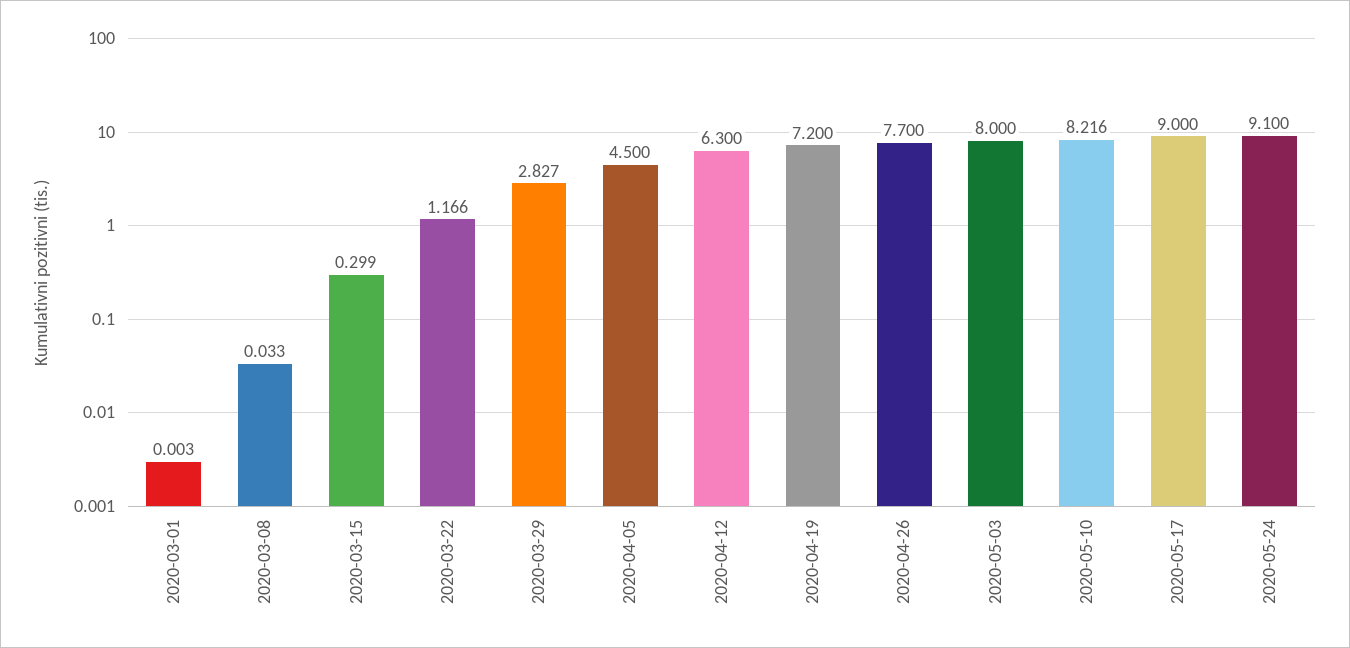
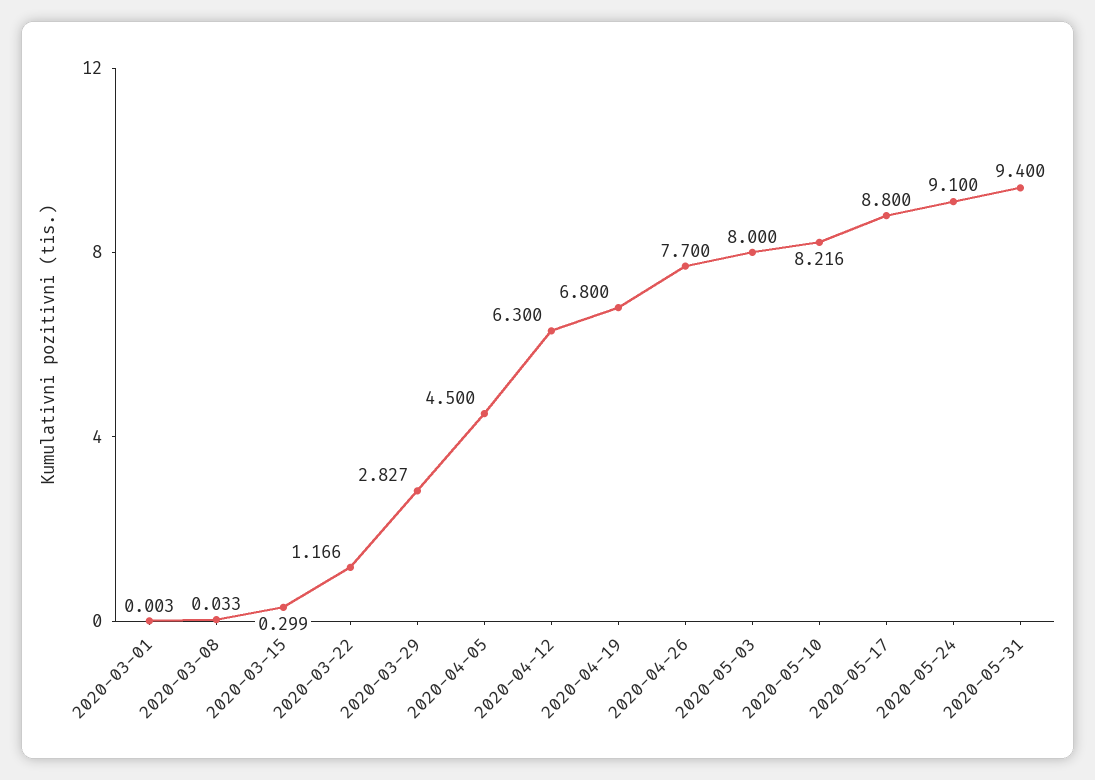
2020-04-19: 7.2 -> 6.8
2020-05-17: 9 -> 8.8
2020-05-31: none -> 9.4

